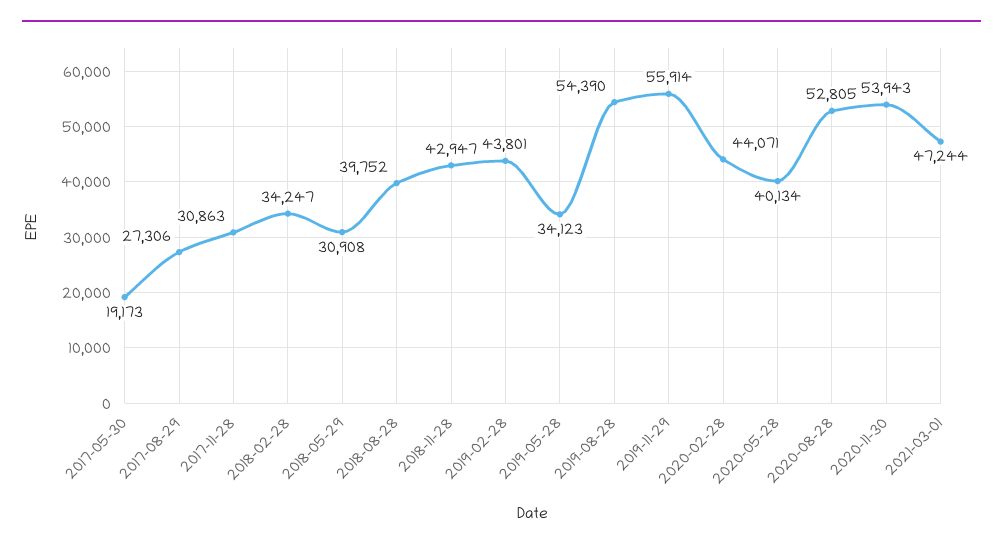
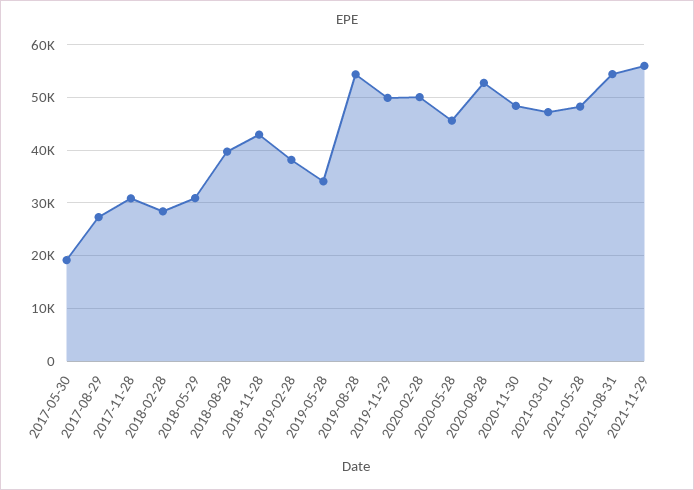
2018-02-28: 34247 -> 28000
2019-02-28: 43801 -> 38000
2019-11-29: 55914 -> 50000
2020-02-28: 44071 -> 50000
2020-05-28: 40134 -> 46000
2020-11-30: 53943 -> 48000
2021-05-28: none -> 48000
2021-08-31: none -> 54000
2021-11-29: none -> 56000

